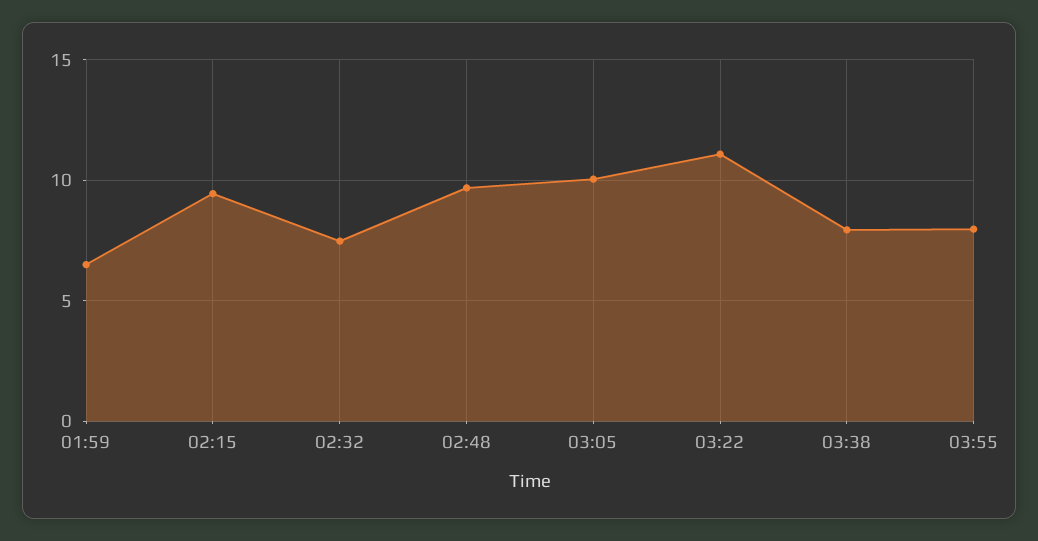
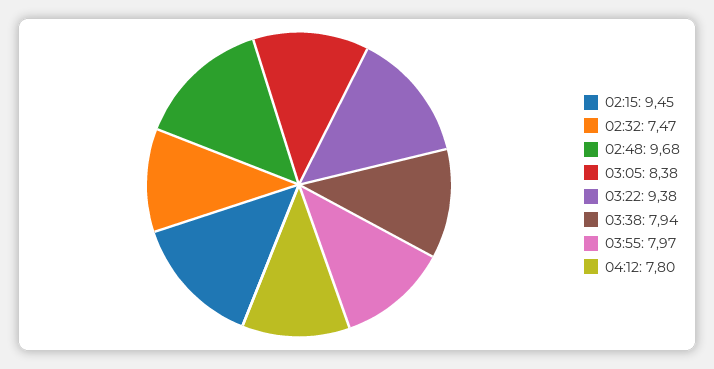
01:59: 6.5 -> none
03:05: 10 -> 8.38
03:22: 11 -> 9.38
04:12: none -> 7.8

